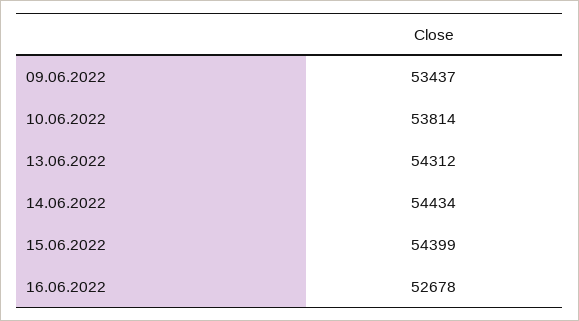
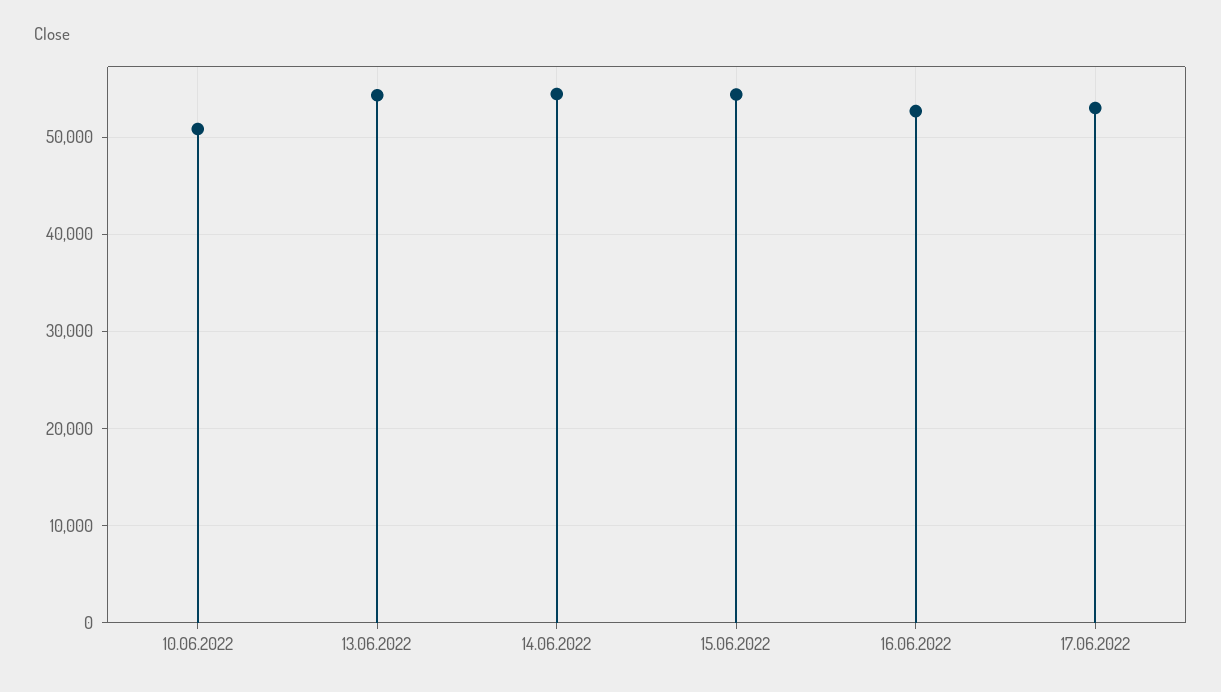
09.06.2022: 53437 -> none
10.06.2022: 53814 -> 51000
17.06.2022: none -> 53000

